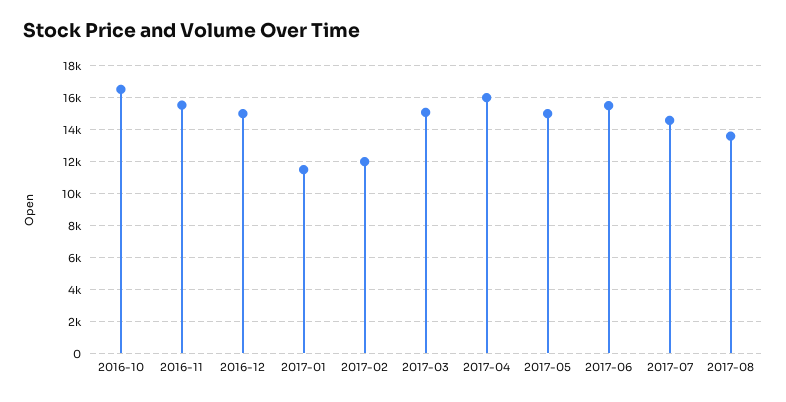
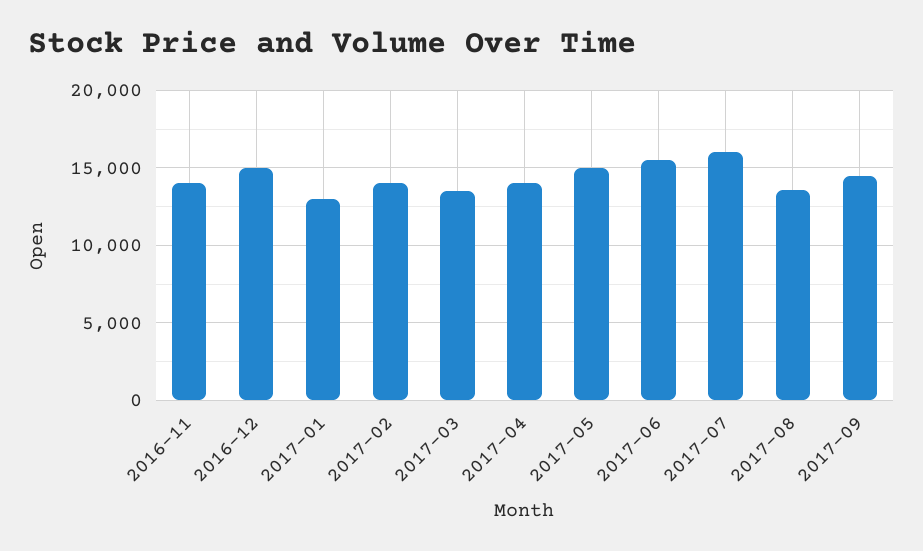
2016-10: 16500 -> none
2016-11: 15500 -> 14000
2017-01: 11500 -> 13000
2017-02: 12000 -> 14000
2017-03: 15000 -> 13500
2017-04: 16000 -> 14000
2017-07: 14500 -> 16000
2017-09: none -> 14500

